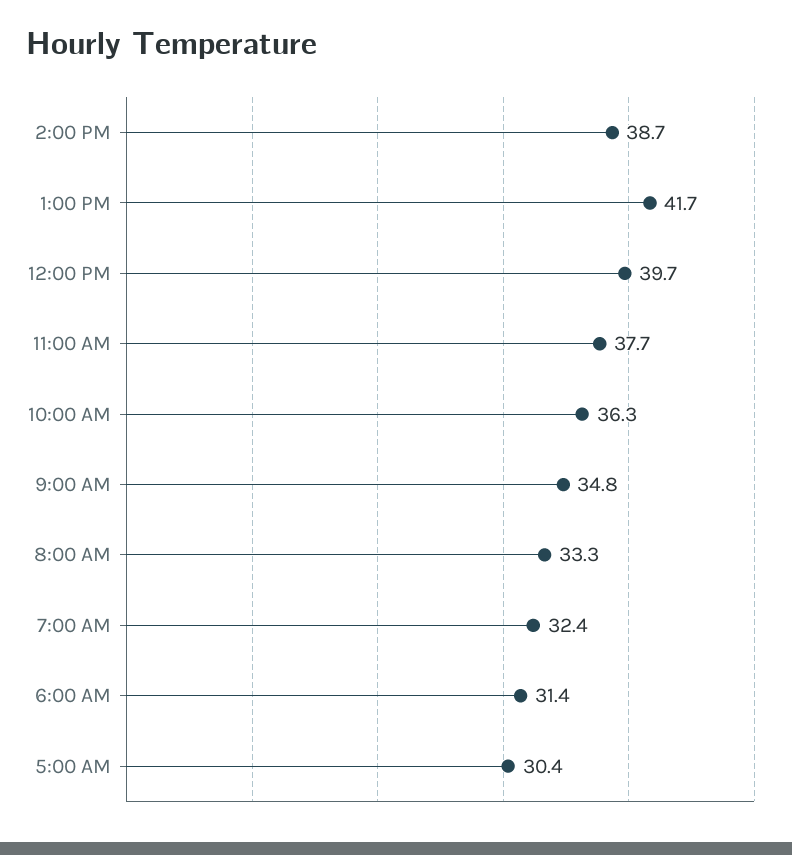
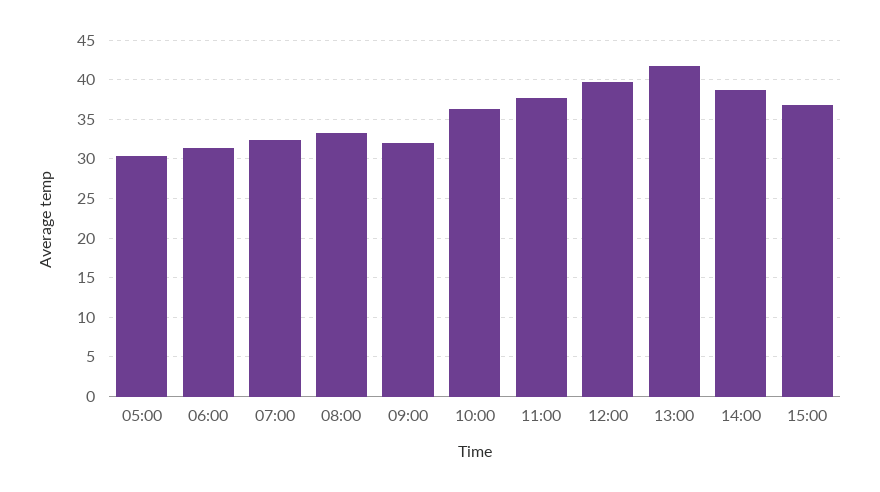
9:00 AM: 34.8 -> 32
15:00: none -> 37

